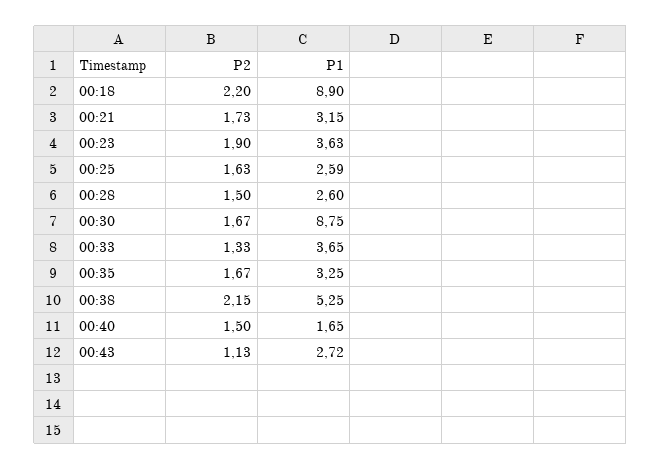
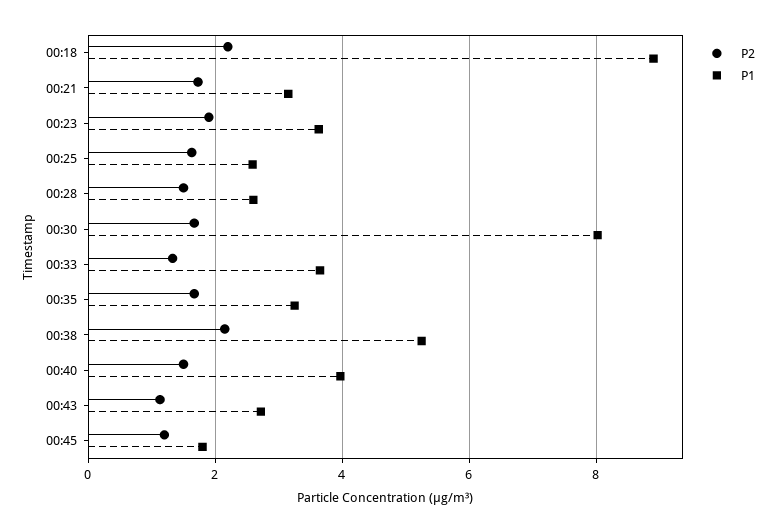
P1, 00:30: 8.75 -> 8
P1, 00:40: 1.65 -> 4
P2, 00:45: none -> 1.2
P1, 00:45: none -> 1.8

